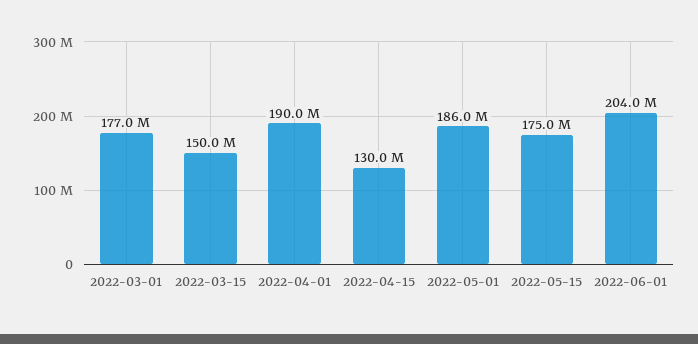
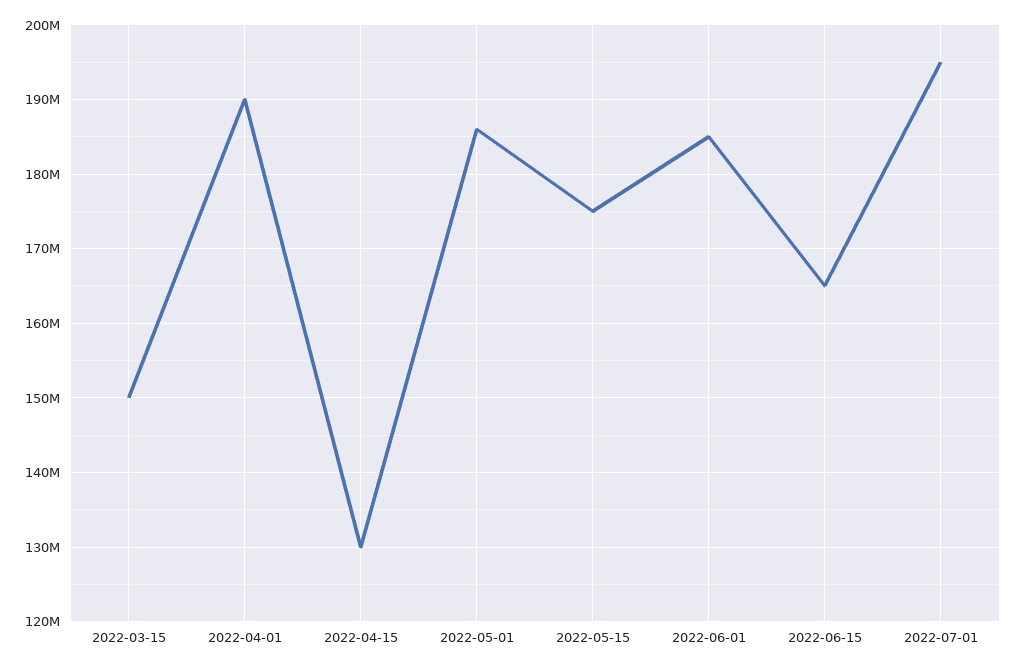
2022-03-01: 177000000 -> none
2022-06-01: 204000000 -> 185000000
2022-06-15: none -> 165000000
2022-07-01: none -> 195000000

